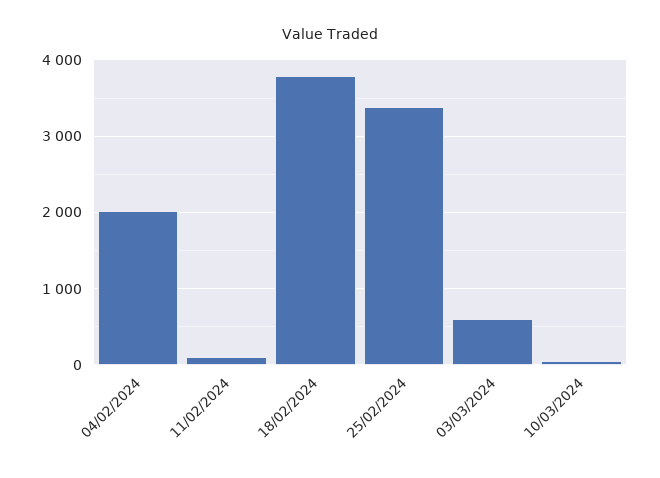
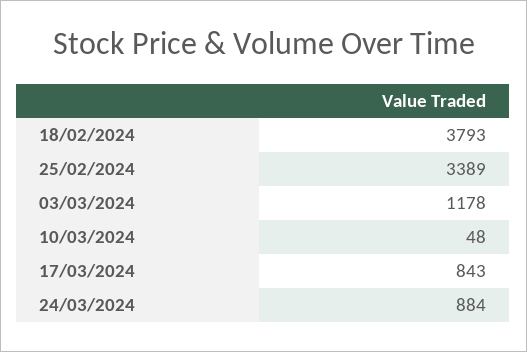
04/02/2024: 2000 -> none
11/02/2024: 100 -> none
03/03/2024: 600 -> 1178
17/03/2024: none -> 843
24/03/2024: none -> 884

